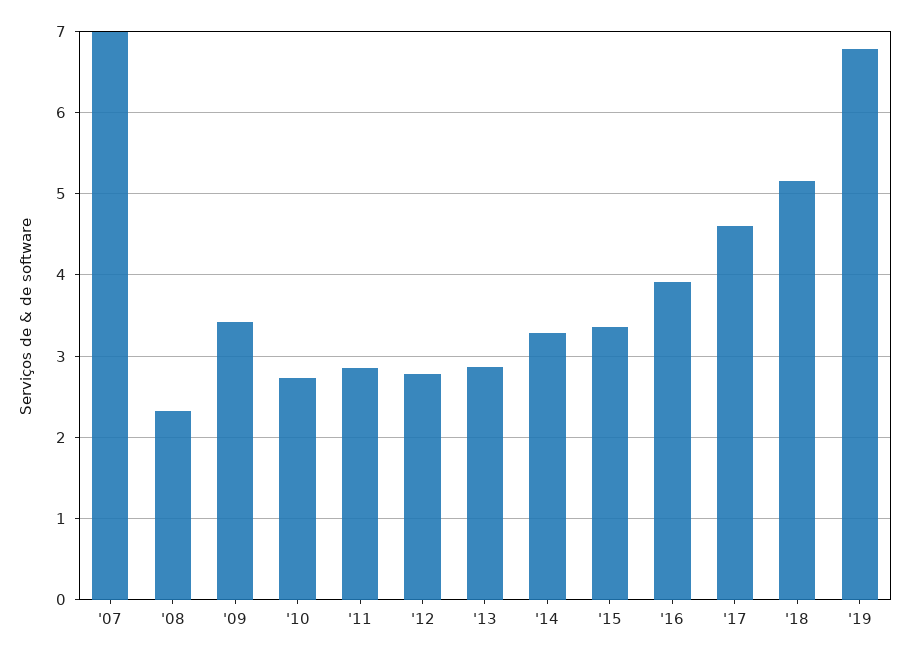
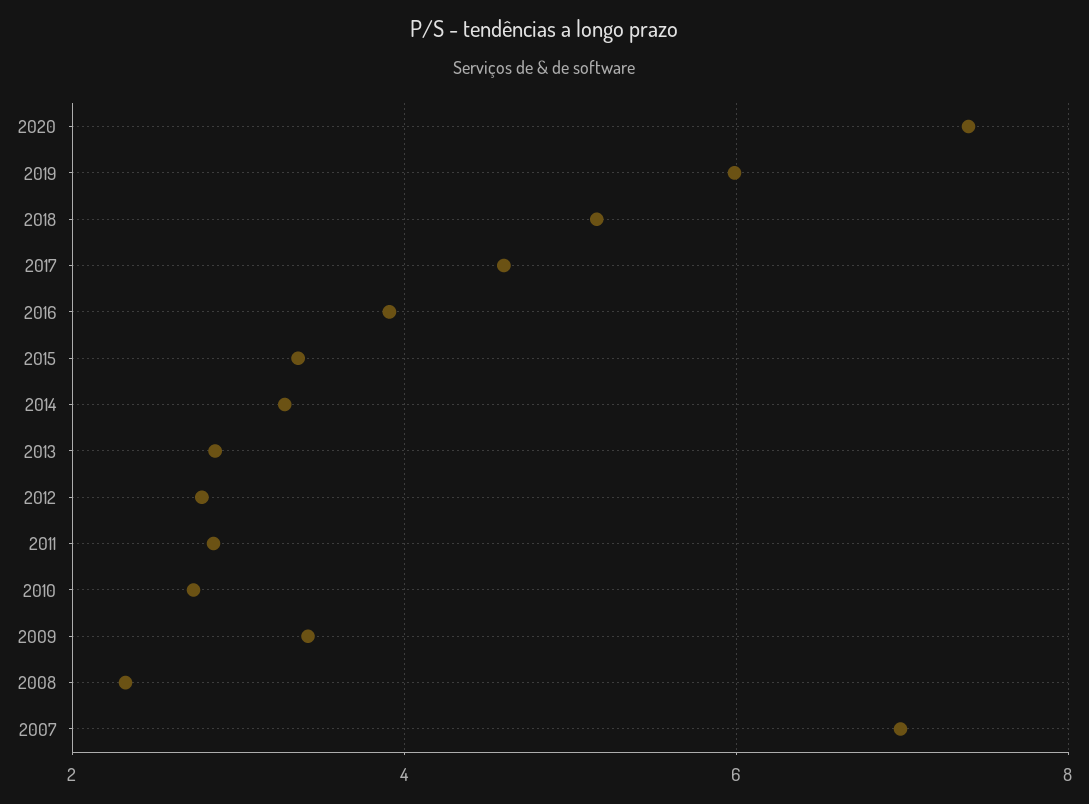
'19: 6.8 -> 6
2020: none -> 7.4

